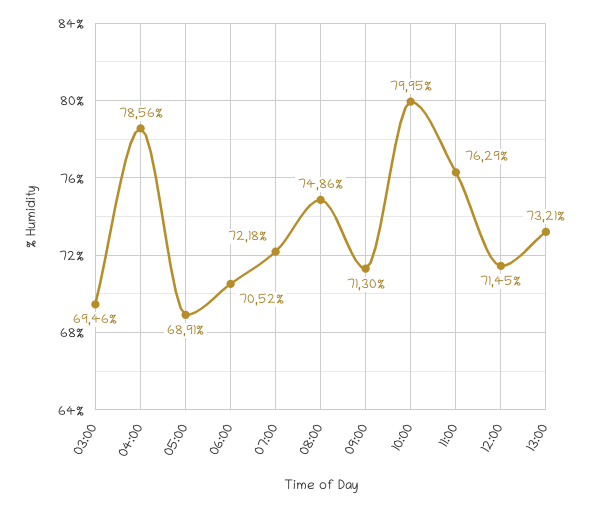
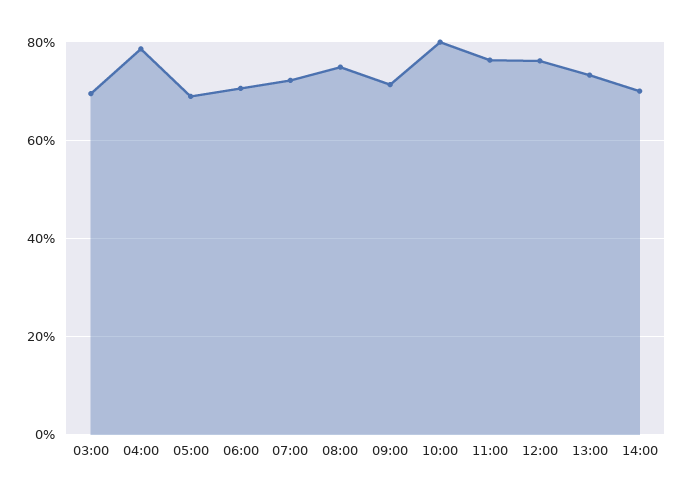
12:00: 71.45 -> 76
14:00: none -> 70

